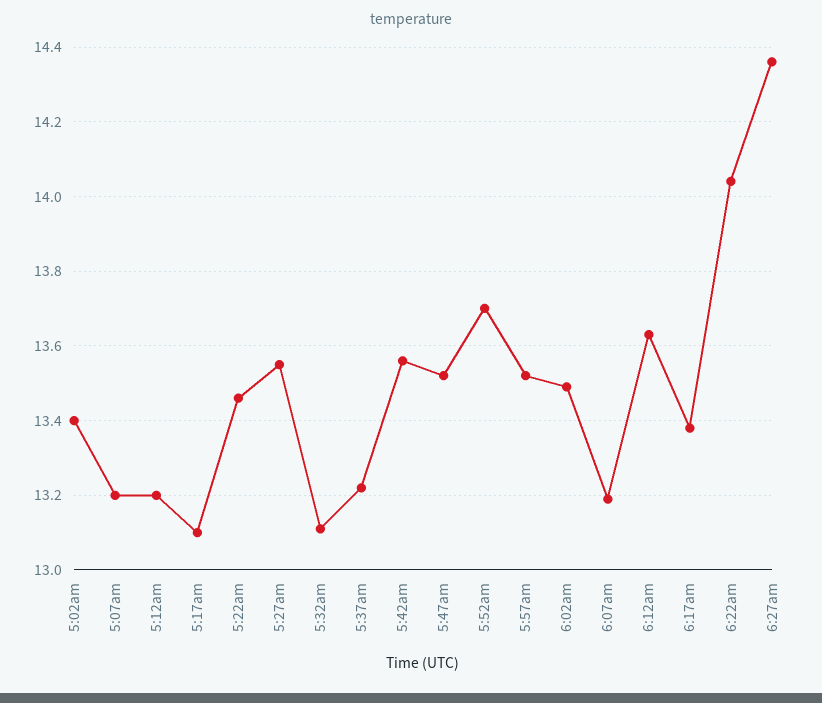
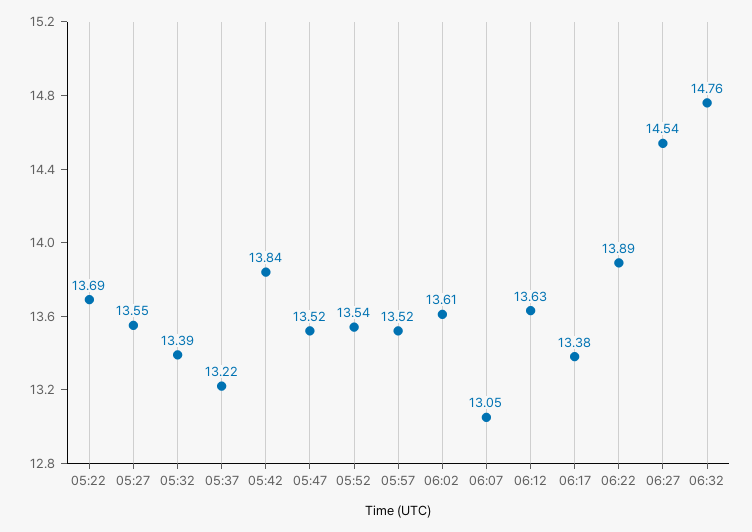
5:02am: 13.4 -> none
5:07am: 13.2 -> none
5:12am: 13.2 -> none
5:17am: 13.1 -> none
5:22am: 13.45 -> 13.69
5:32am: 13.1 -> 13.39
5:42am: 13.55 -> 13.84
5:52am: 13.7 -> 13.54
6:02am: 13.5 -> 13.61
6:07am: 13.2 -> 13.05
6:22am: 14.05 -> 13.89
6:27am: 14.35 -> 14.54
06:32: none -> 14.76

